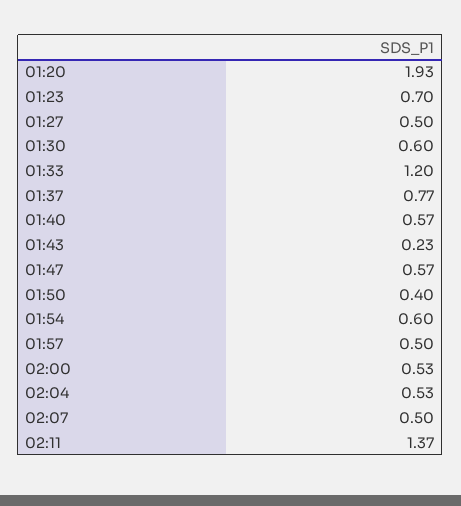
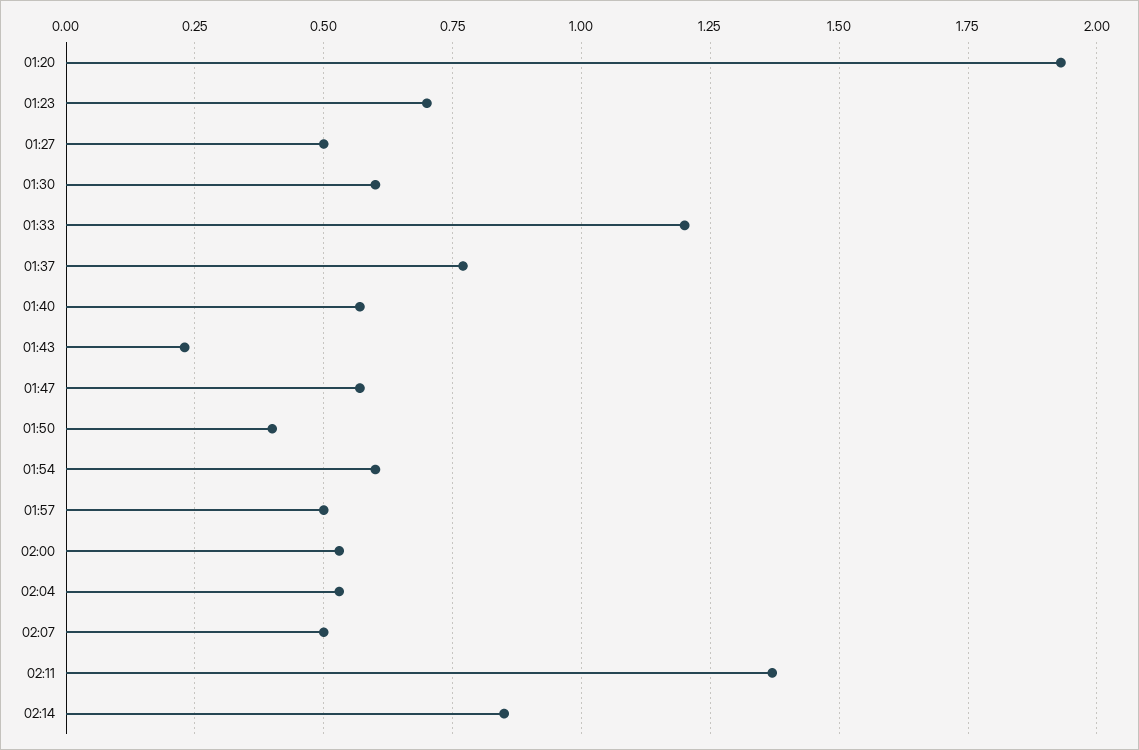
02:14: none -> 0.85

